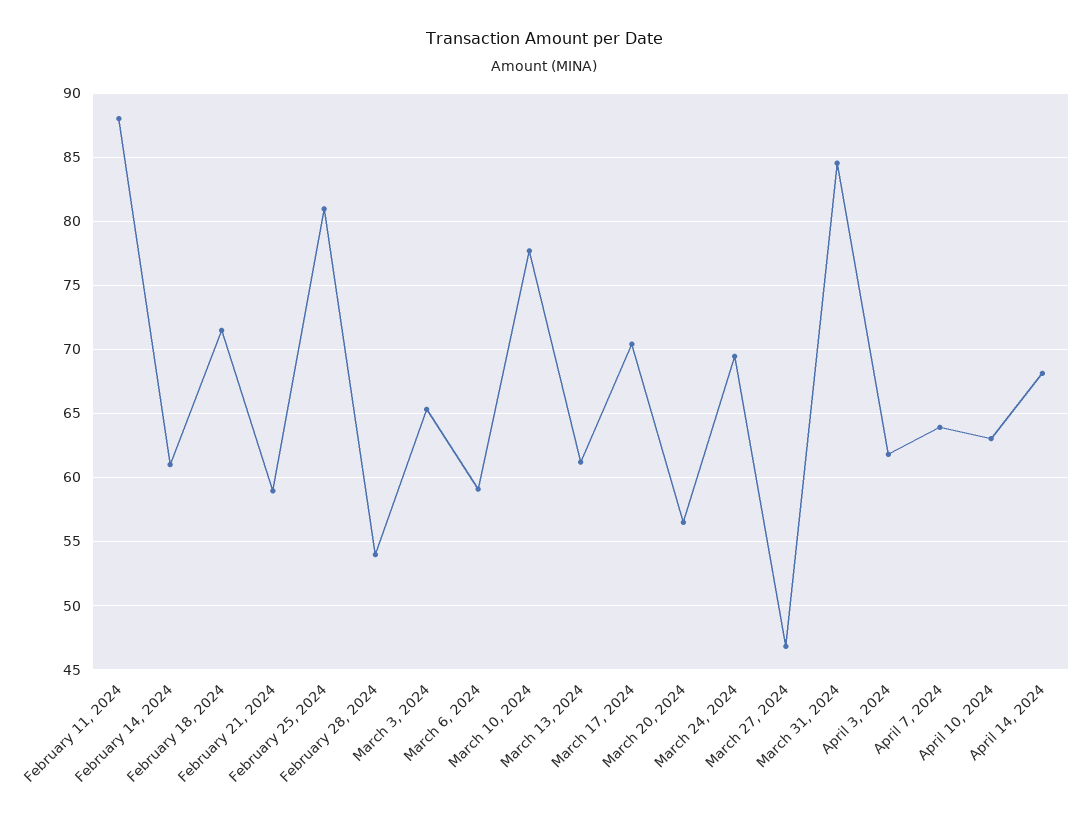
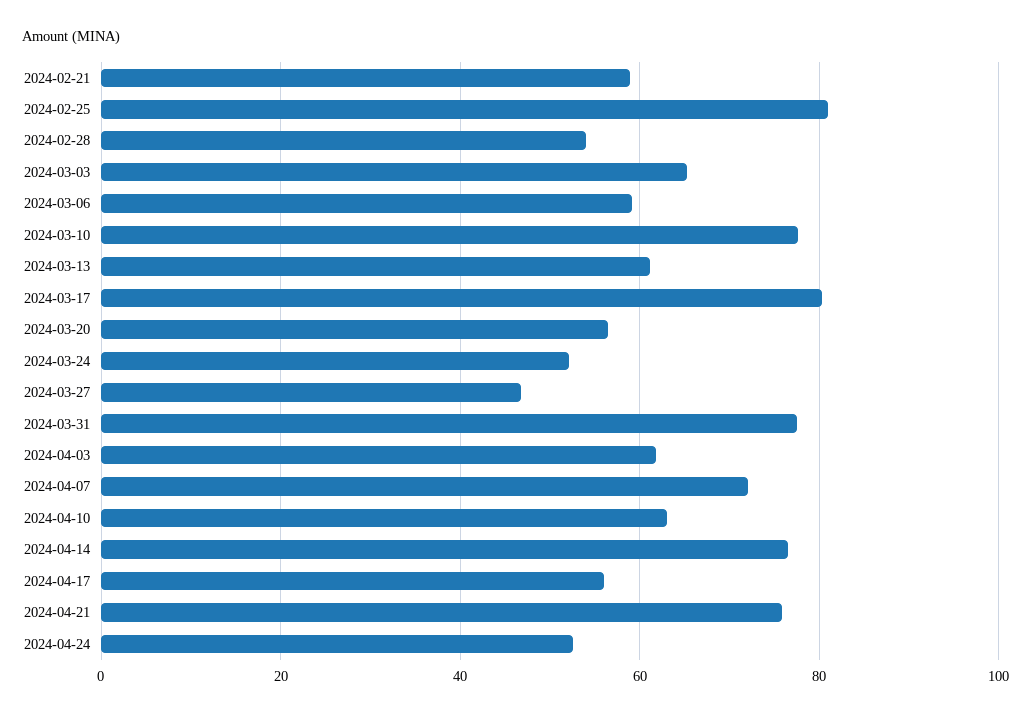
February 11, 2024: 88 -> none
February 14, 2024: 61 -> none
February 18, 2024: 71.5 -> none
March 17, 2024: 70.5 -> 80
March 24, 2024: 69.5 -> 52
March 31, 2024: 84.5 -> 78
April 7, 2024: 64 -> 72
April 14, 2024: 68 -> 76
2024-04-17: none -> 56
2024-04-21: none -> 76
2024-04-24: none -> 52

